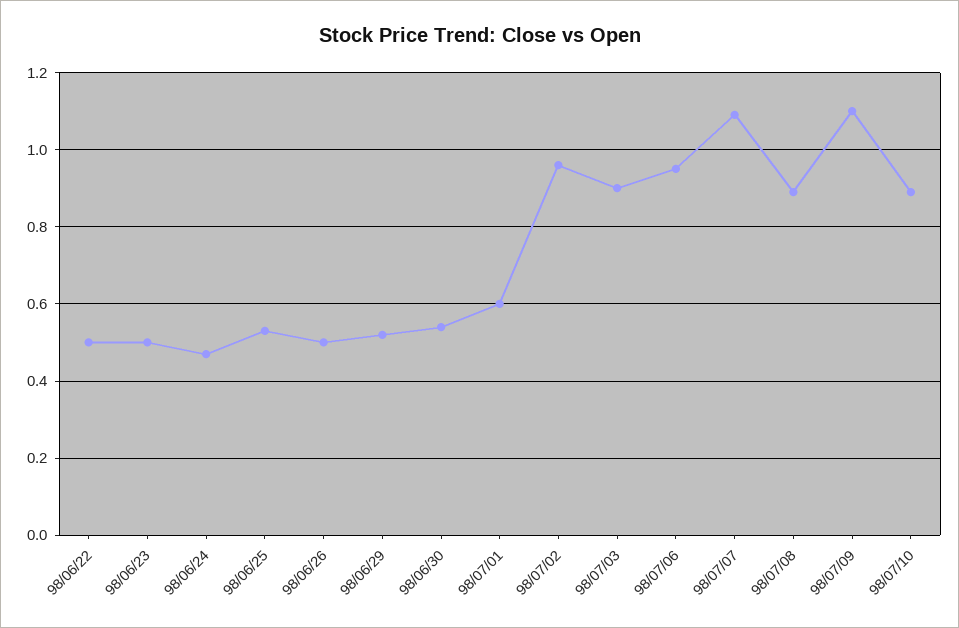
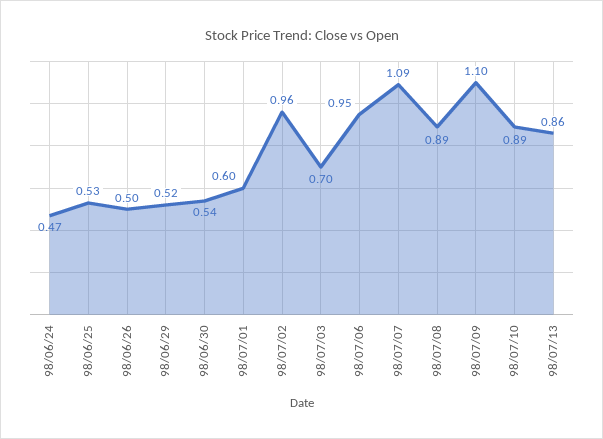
98/06/22: 0.5 -> none
98/06/23: 0.5 -> none
98/07/03: 0.9 -> 0.7
98/07/13: none -> 0.86

